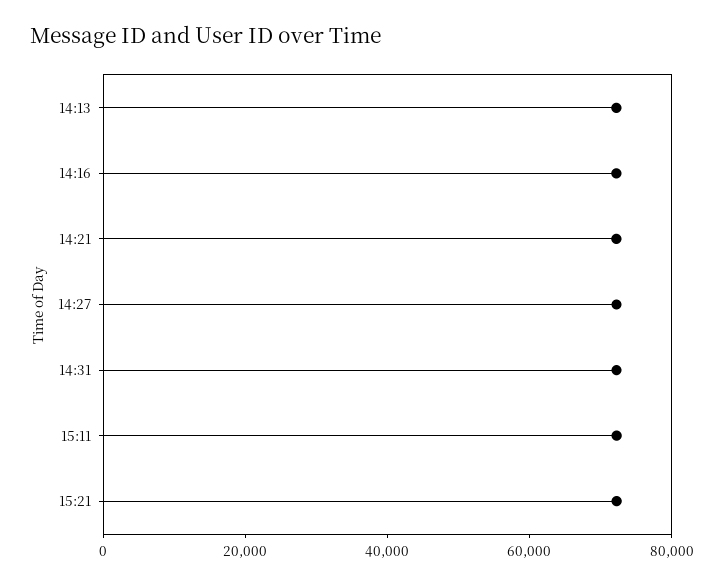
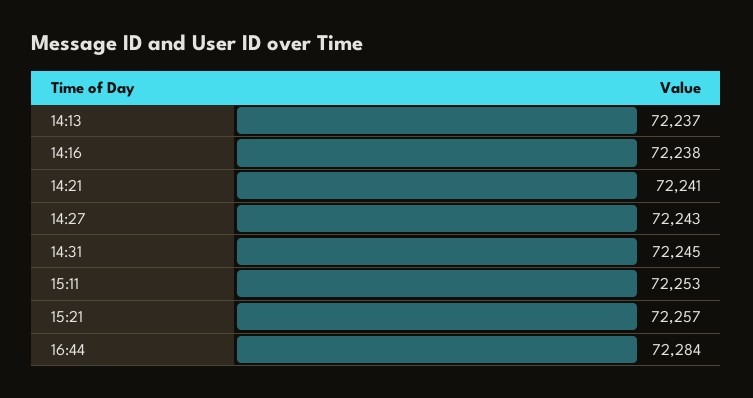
16:44: none -> 72284

